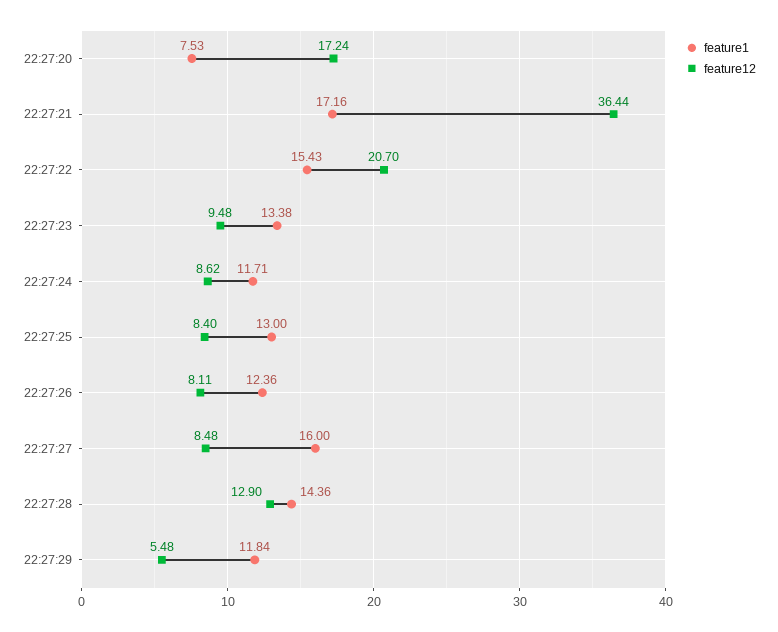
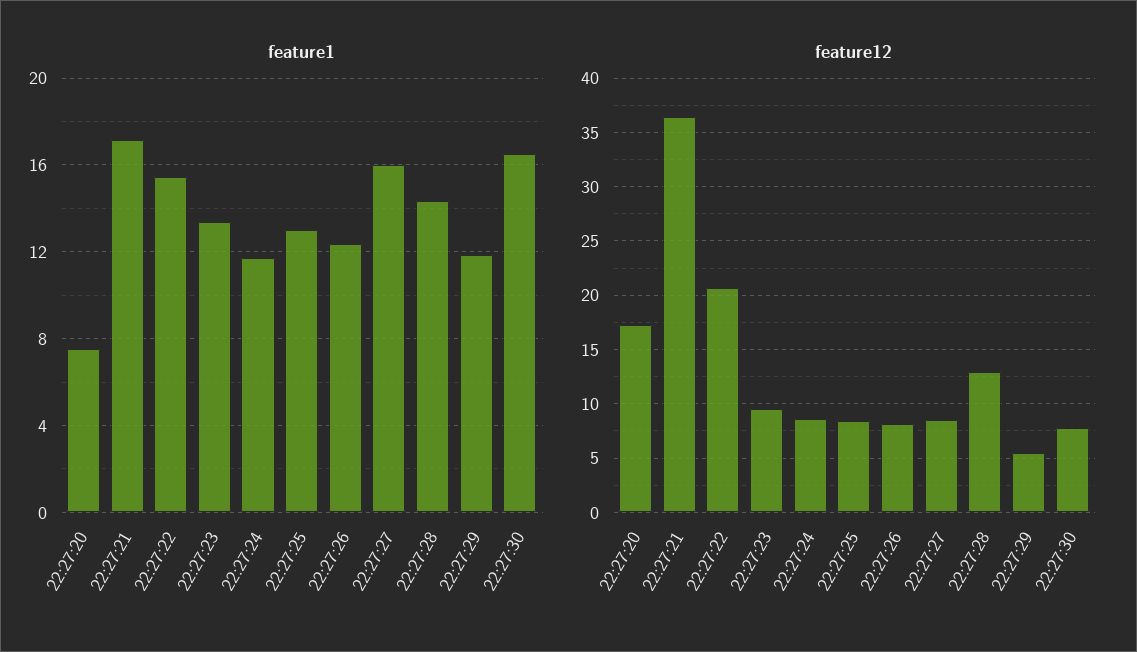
feature1, 22:27:30: none -> 16.5
feature12, 22:27:30: none -> 8

